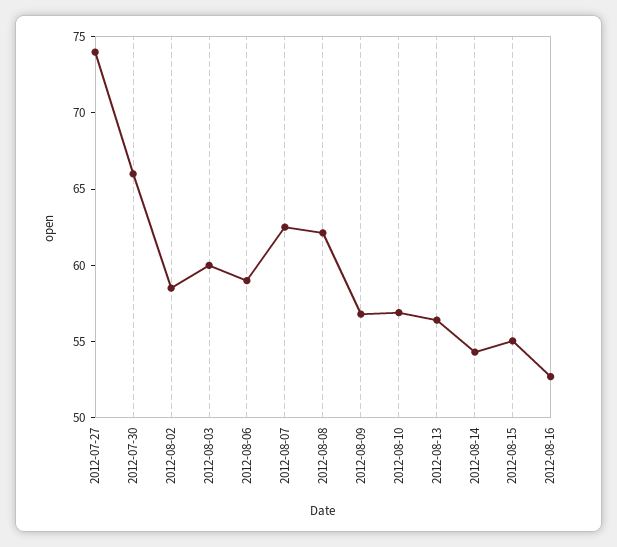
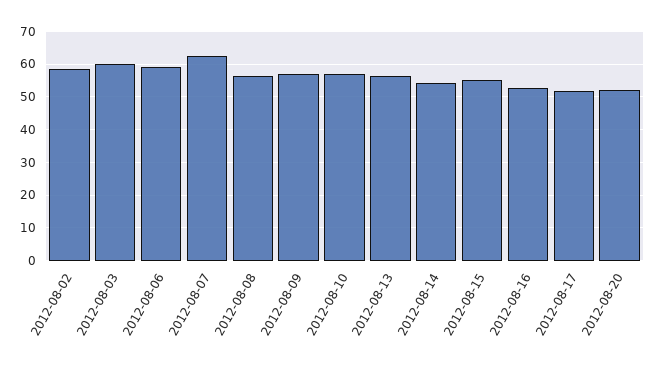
2012-07-27: 74 -> none
2012-07-30: 66 -> none
2012-08-08: 62 -> 56
2012-08-17: none -> 52
2012-08-20: none -> 52

